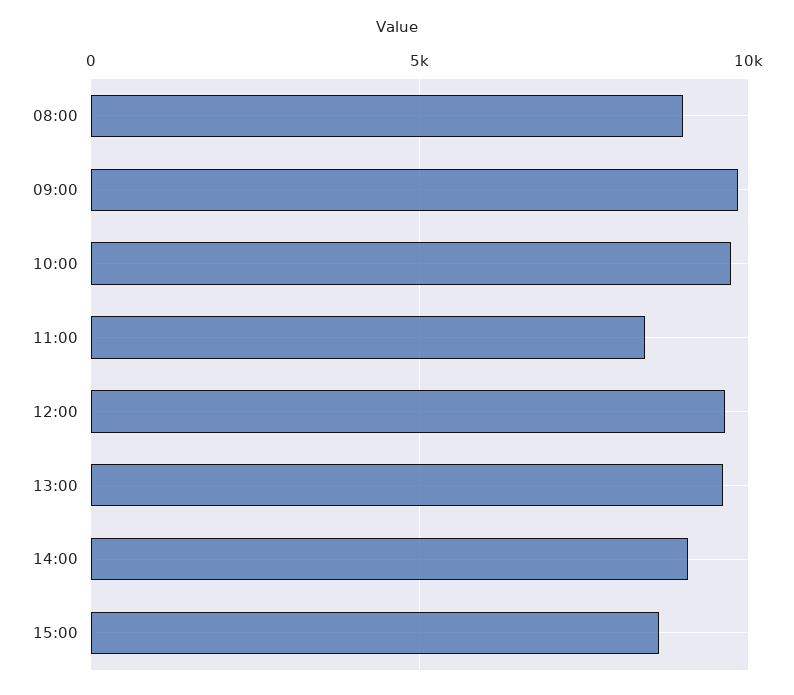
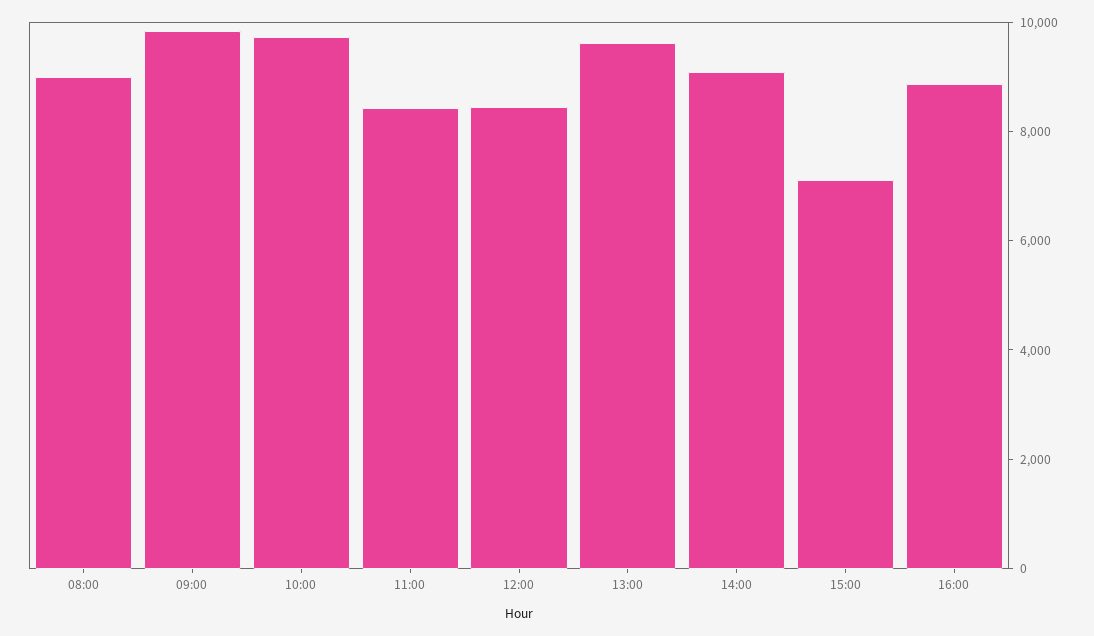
12:00: 9500 -> 8500
15:00: 8500 -> 7000
16:00: none -> 9000

